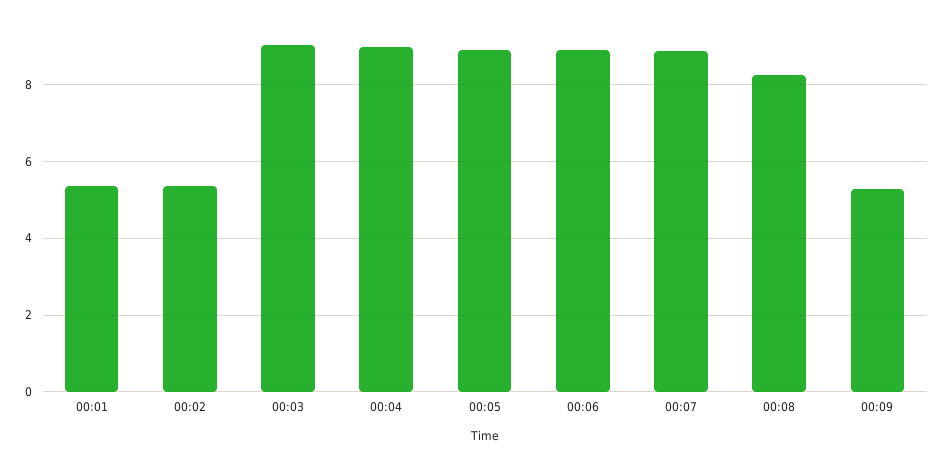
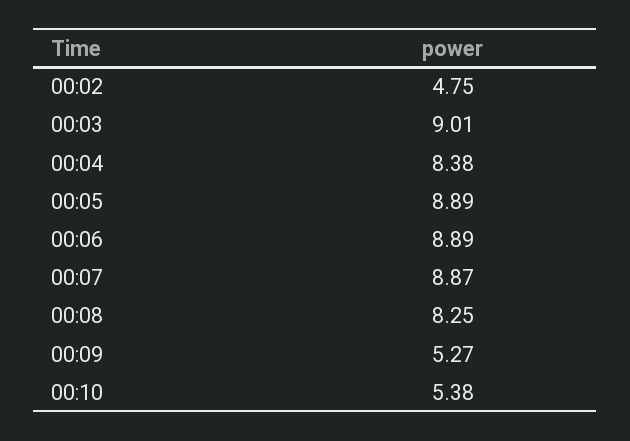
00:01: 5.4 -> none
00:02: 5.4 -> 4.75
00:04: 9 -> 8.38
00:10: none -> 5.38

